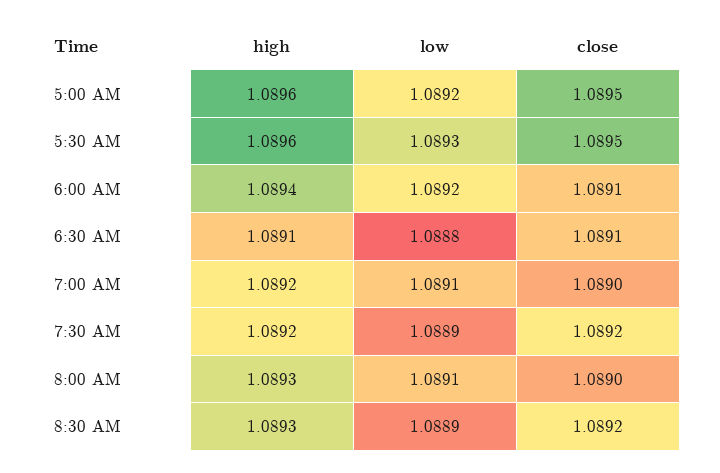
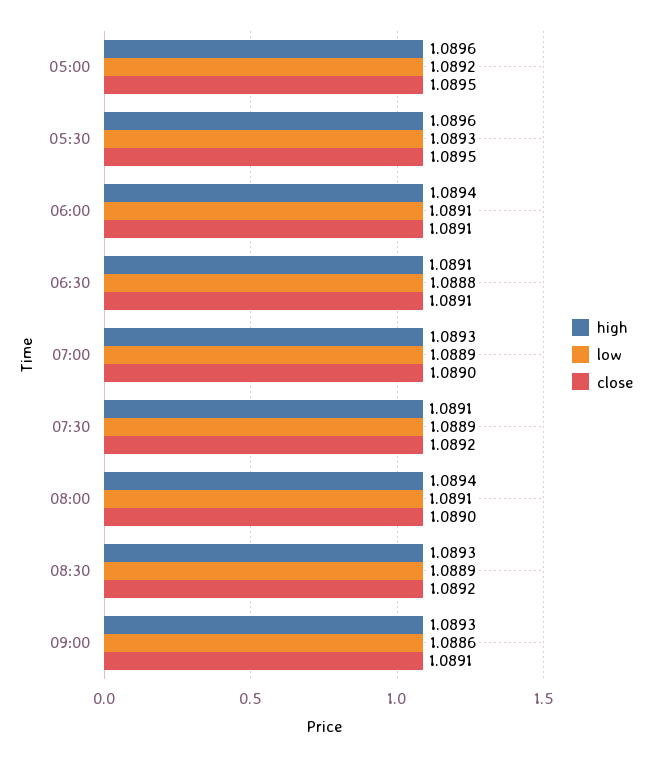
low, 6:00 AM: 1.0892 -> 1.0891
high, 7:00 AM: 1.0892 -> 1.0893
low, 7:00 AM: 1.0891 -> 1.0889
high, 7:30 AM: 1.0892 -> 1.0891
high, 8:00 AM: 1.0893 -> 1.0894
high, 09:00: none -> 1.0893
low, 09:00: none -> 1.0886
close, 09:00: none -> 1.0891

